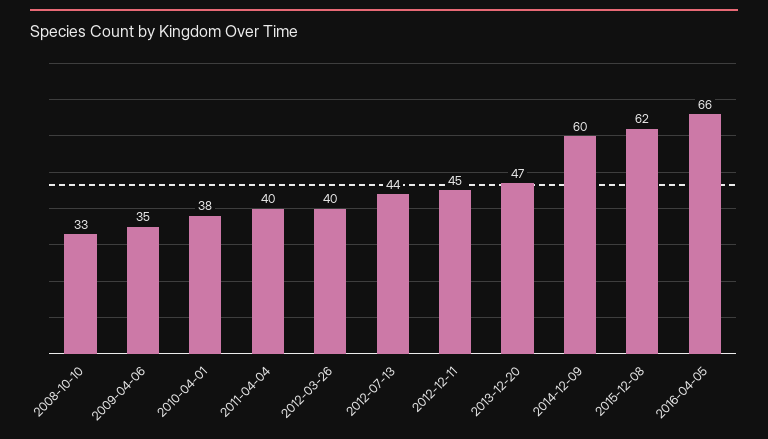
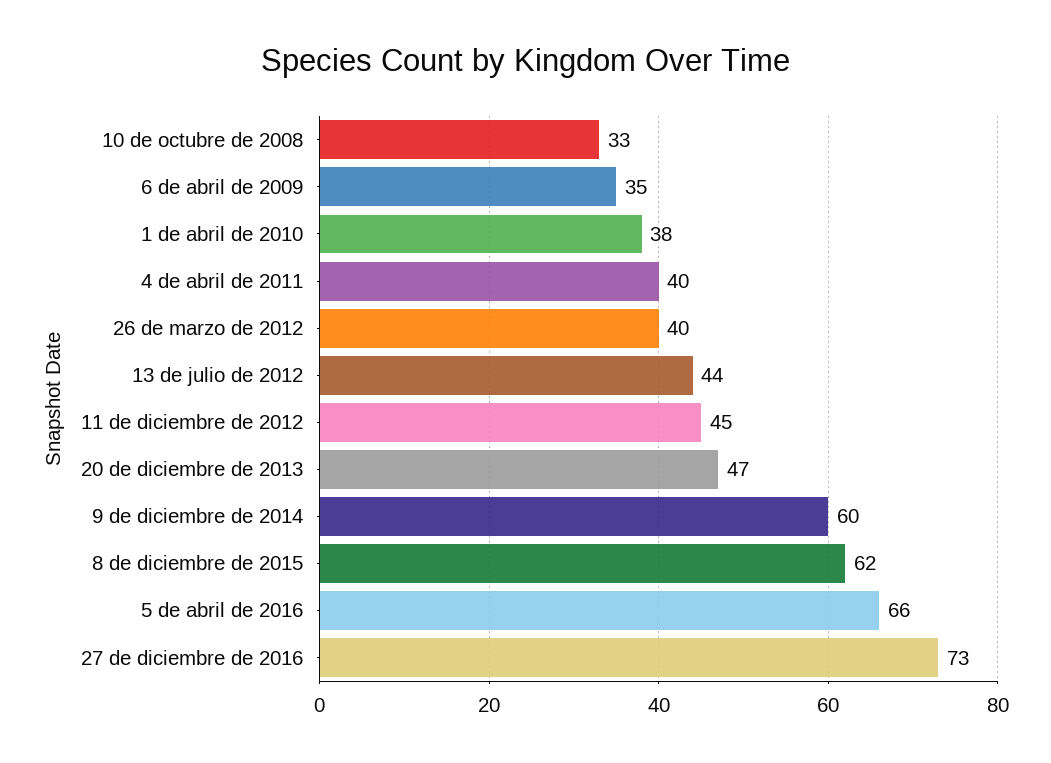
27 de diciembre de 2016: none -> 73

